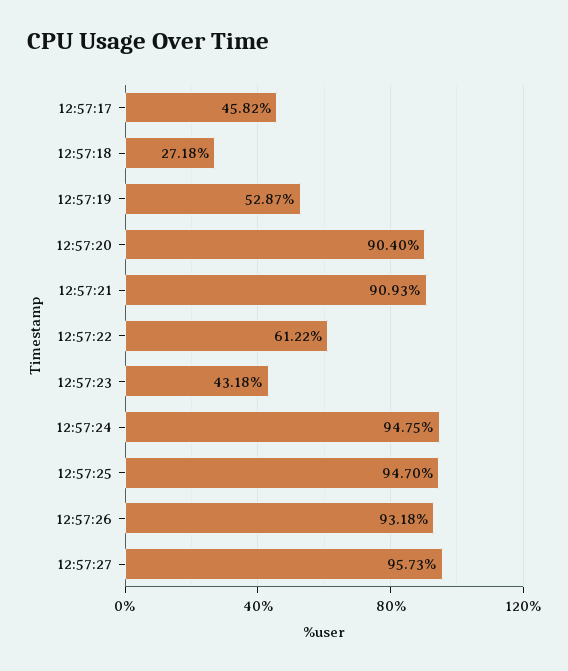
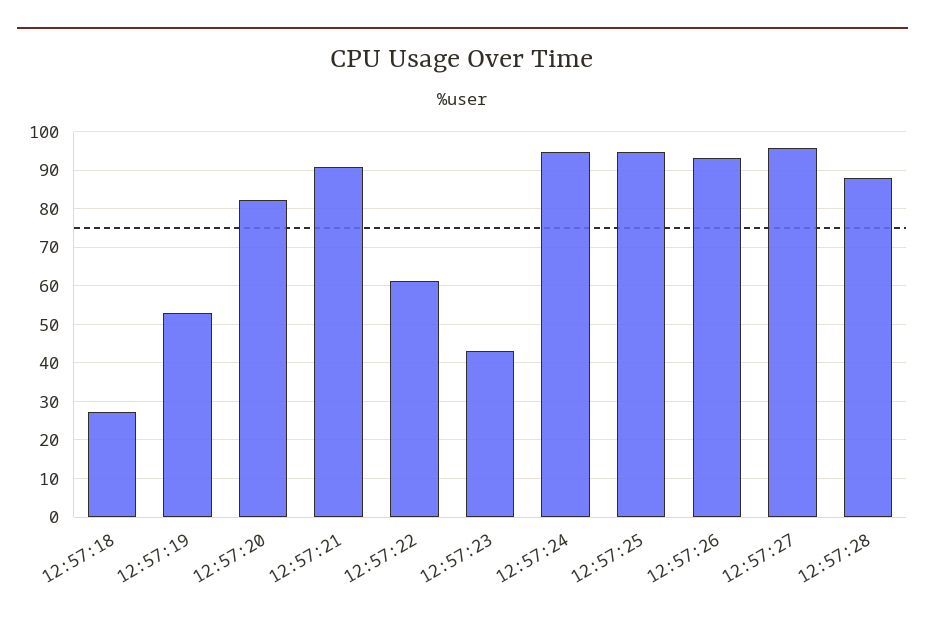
12:57:17: 45.82 -> none
12:57:20: 90.4 -> 82
12:57:28: none -> 88

